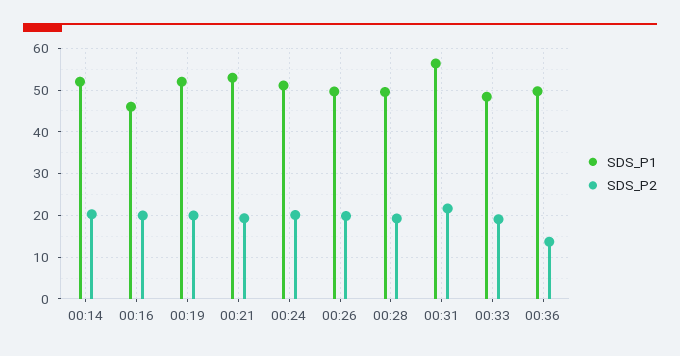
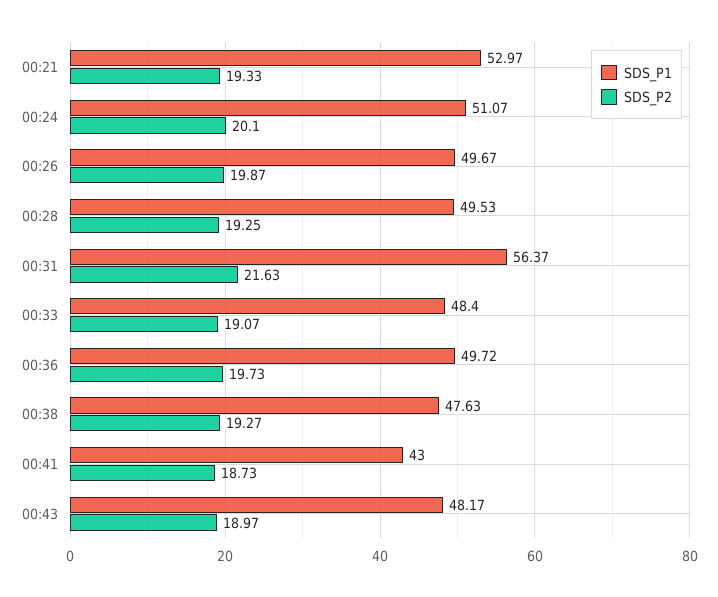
SDS_P1, 00:14: 52 -> none
SDS_P2, 00:14: 20 -> none
SDS_P1, 00:16: 46 -> none
SDS_P2, 00:16: 20 -> none
SDS_P1, 00:19: 52 -> none
SDS_P2, 00:19: 20 -> none
SDS_P2, 00:36: 14 -> 19.73
SDS_P1, 00:38: none -> 47.63
SDS_P2, 00:38: none -> 19.27
SDS_P1, 00:41: none -> 43
SDS_P2, 00:41: none -> 18.73
SDS_P1, 00:43: none -> 48.17
SDS_P2, 00:43: none -> 18.97

